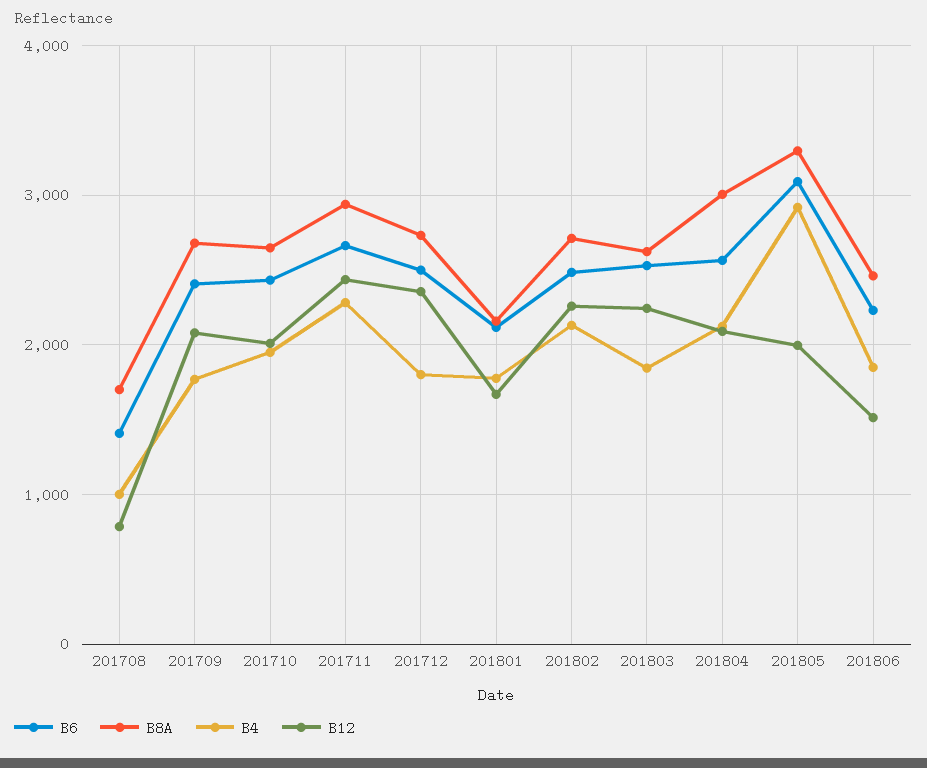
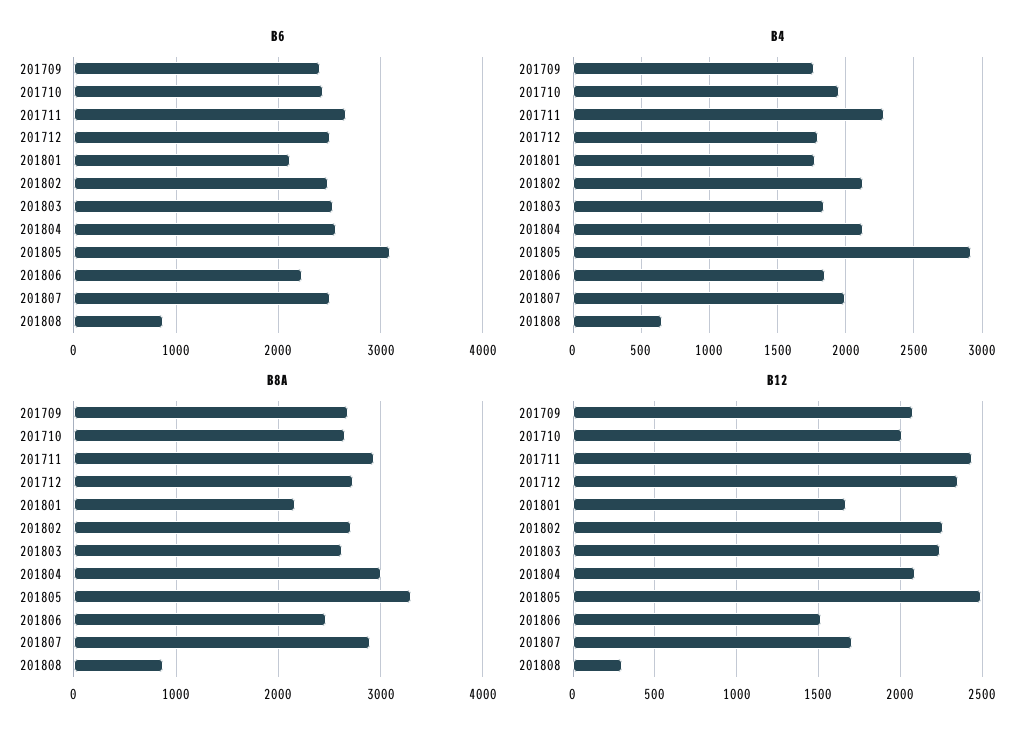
B6, 201708: 1400 -> none
B8A, 201708: 1700 -> none
B4, 201708: 1000 -> none
B12, 201708: 800 -> none
B12, 201805: 2000 -> 2500
B6, 201807: none -> 2500
B6, 201808: none -> 900
B4, 201807: none -> 2000
B4, 201808: none -> 650
B8A, 201807: none -> 2900
B8A, 201808: none -> 900
B12, 201807: none -> 1700
B12, 201808: none -> 300

